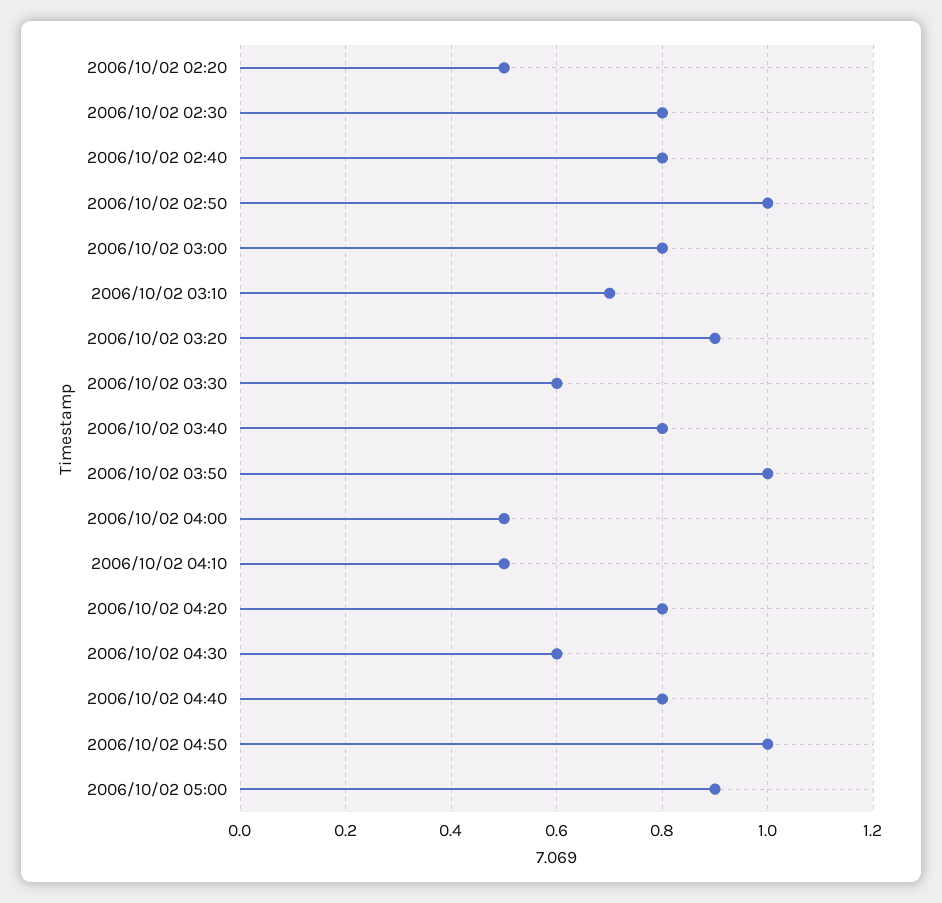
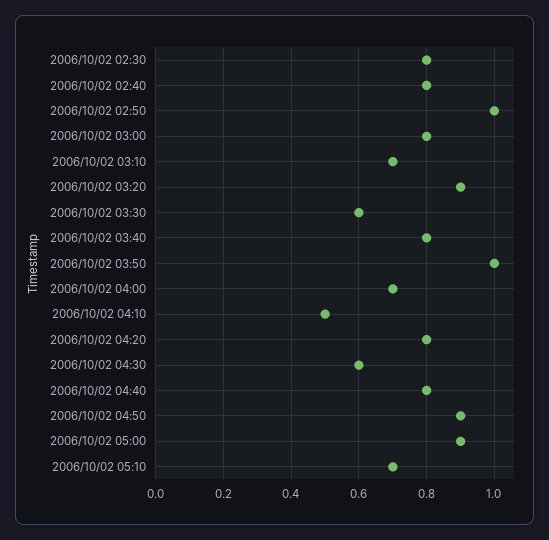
2006/10/02 02:20: 0.5 -> none
2006/10/02 04:00: 0.5 -> 0.7
2006/10/02 04:50: 1 -> 0.9
2006/10/02 05:10: none -> 0.7

